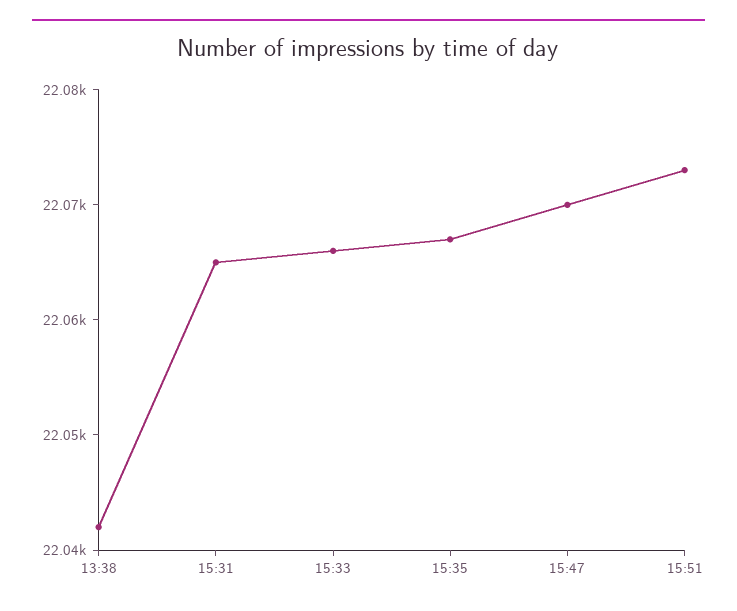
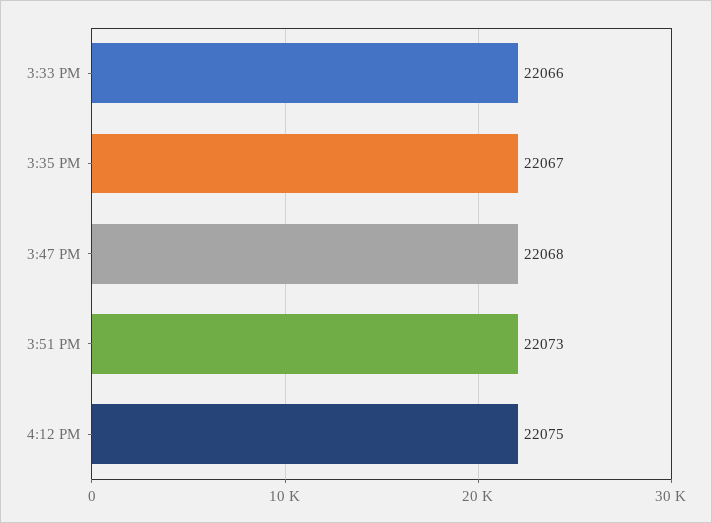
13:38: 22042 -> none
15:31: 22065 -> none
15:47: 22070 -> 22068
4:12 PM: none -> 22075

